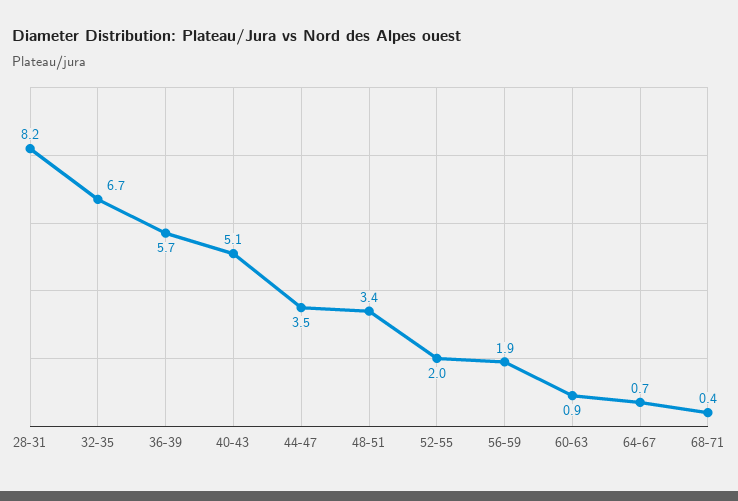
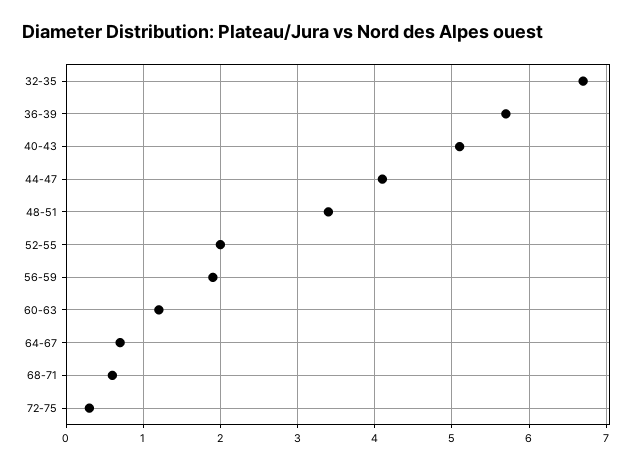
28-31: 8.2 -> none
44-47: 3.5 -> 4.1
60-63: 0.9 -> 1.2
68-71: 0.4 -> 0.6
72-75: none -> 0.3

